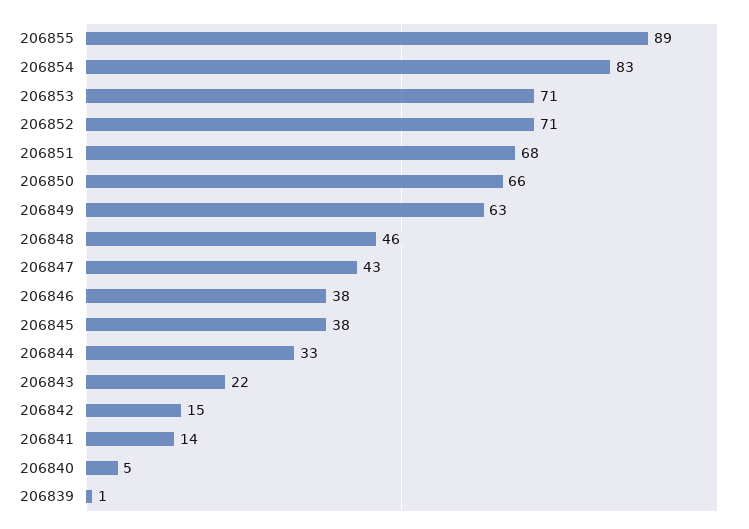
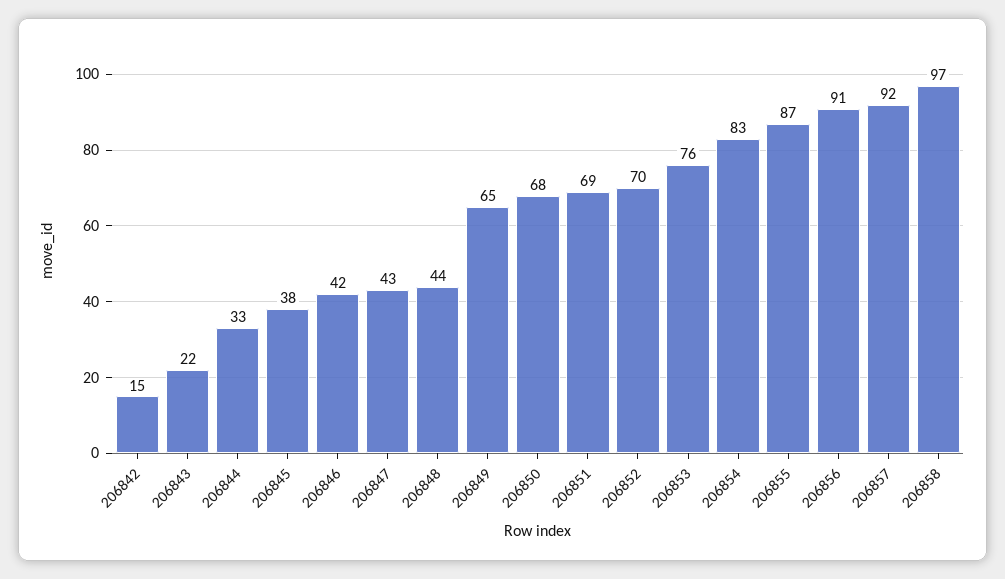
206855: 89 -> 87
206853: 71 -> 76
206852: 71 -> 70
206851: 68 -> 69
206850: 66 -> 68
206849: 63 -> 65
206848: 46 -> 44
206846: 38 -> 42
206841: 14 -> none
206840: 5 -> none
206839: 1 -> none
206856: none -> 91
206857: none -> 92
206858: none -> 97

